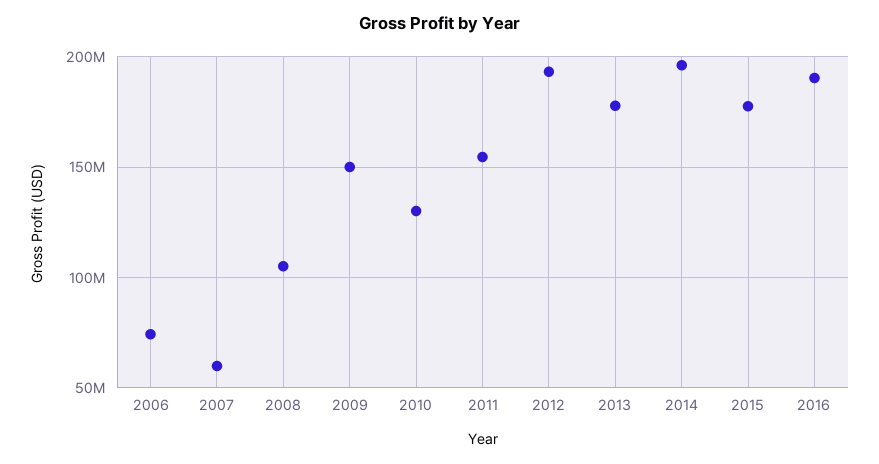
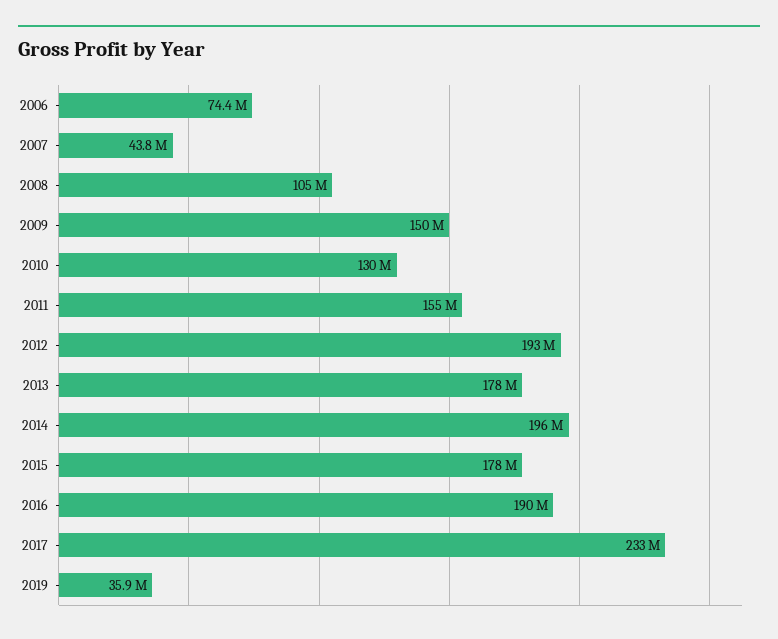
2007: 60000000 -> 43800000
2017: none -> 233000000
2019: none -> 35900000

